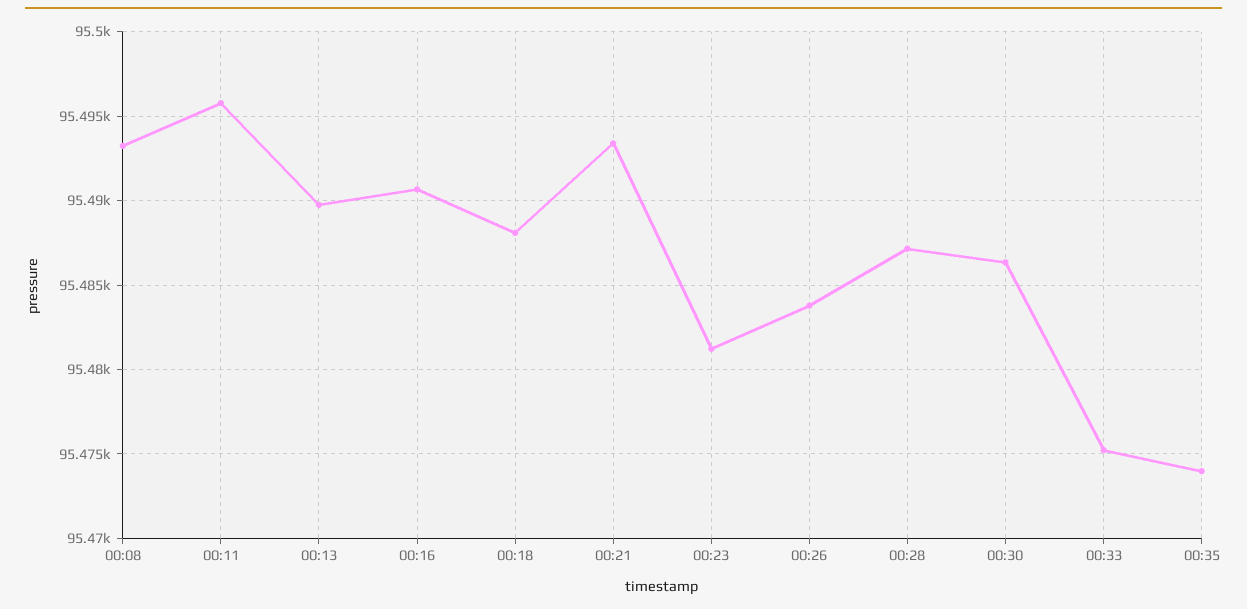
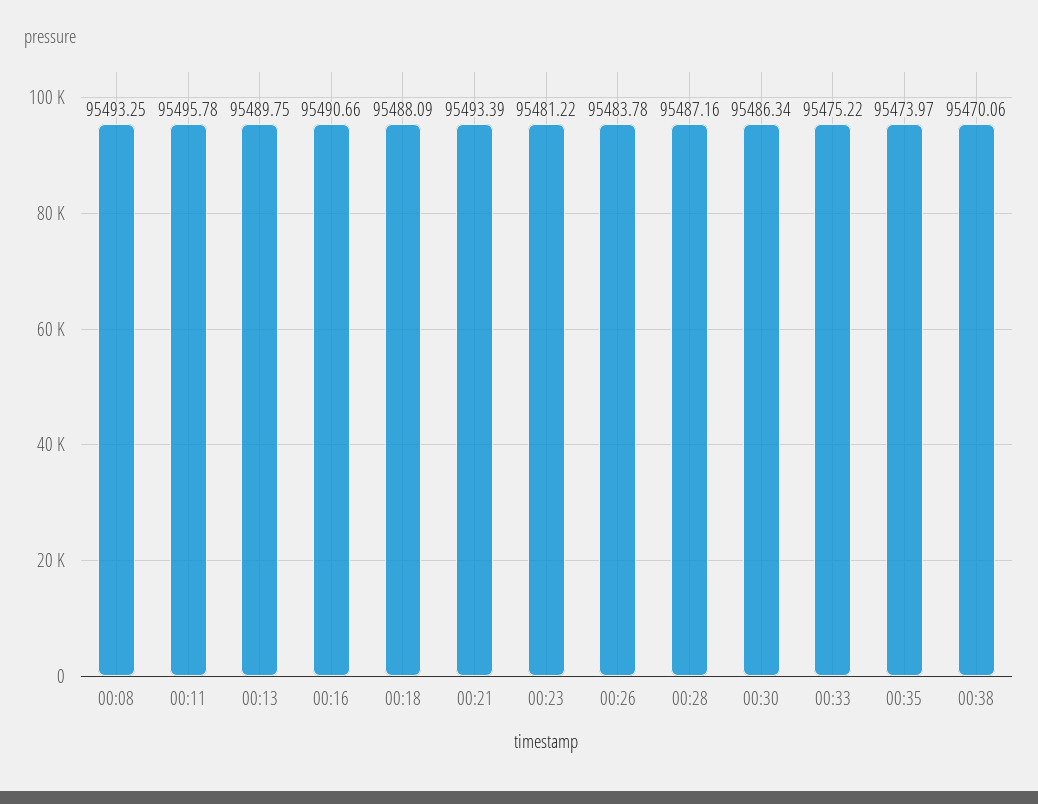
00:38: none -> 95470.06

